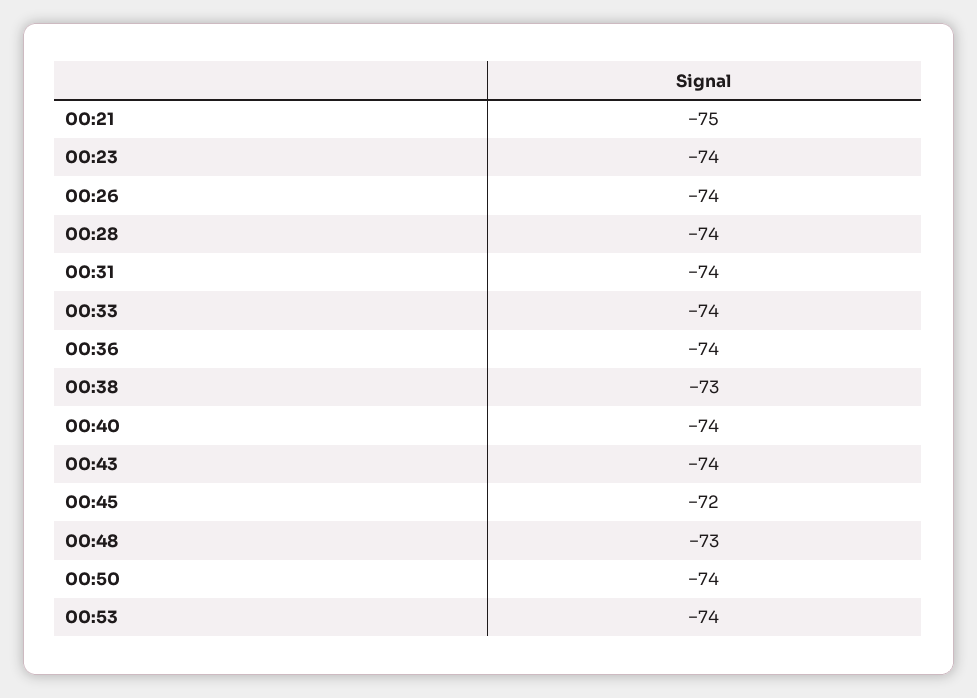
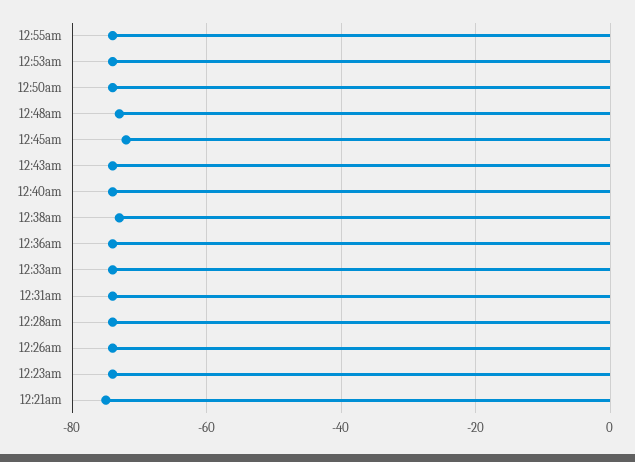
12:55am: none -> -75

